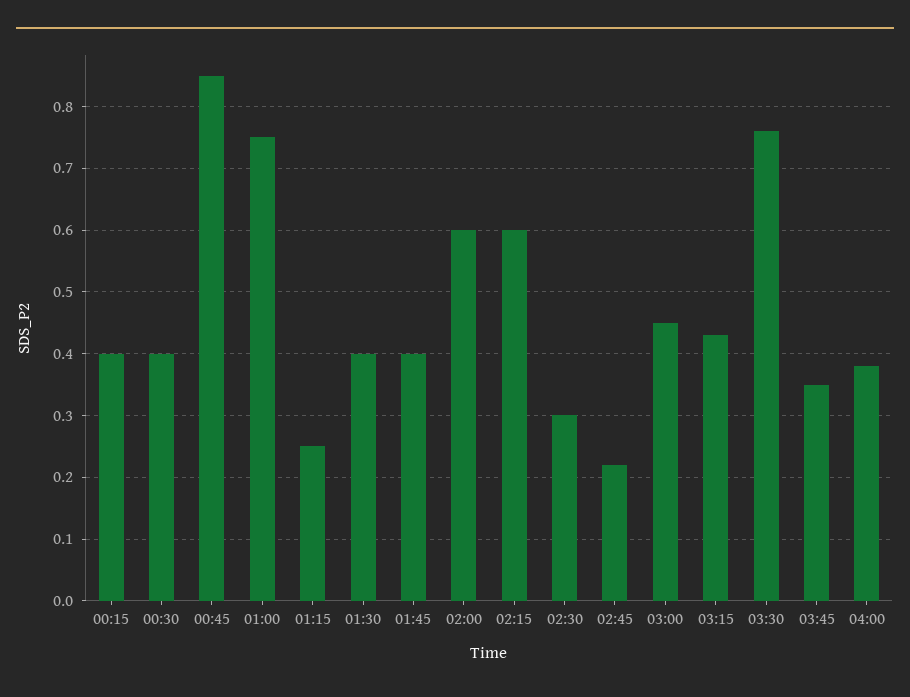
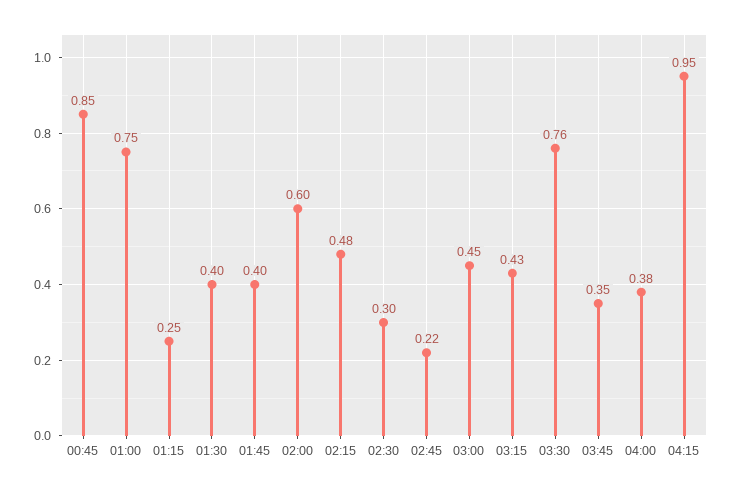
00:15: 0.4 -> none
00:30: 0.4 -> none
02:15: 0.6 -> 0.48
04:15: none -> 0.95

